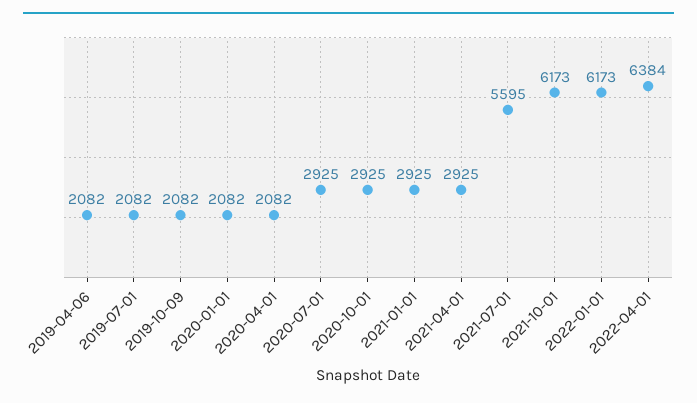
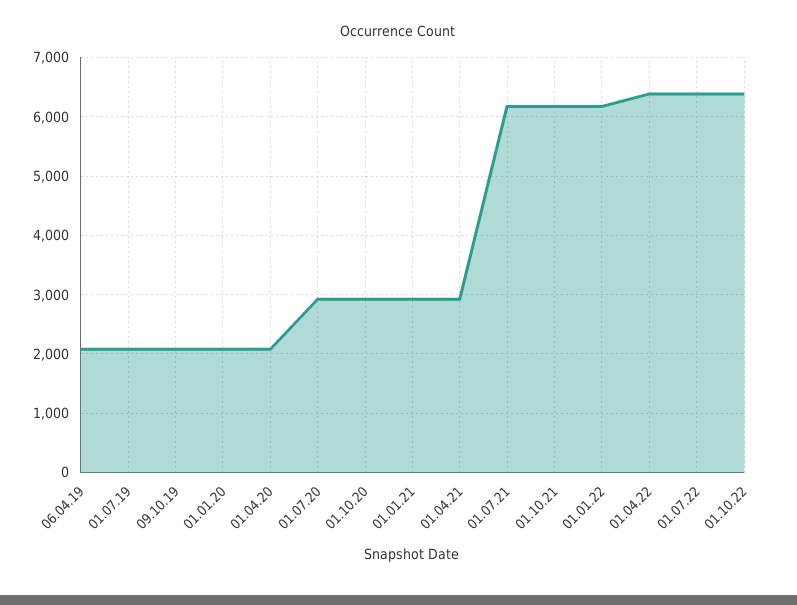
2021-07-01: 5595 -> 6200
01.07.22: none -> 6400
01.10.22: none -> 6400

